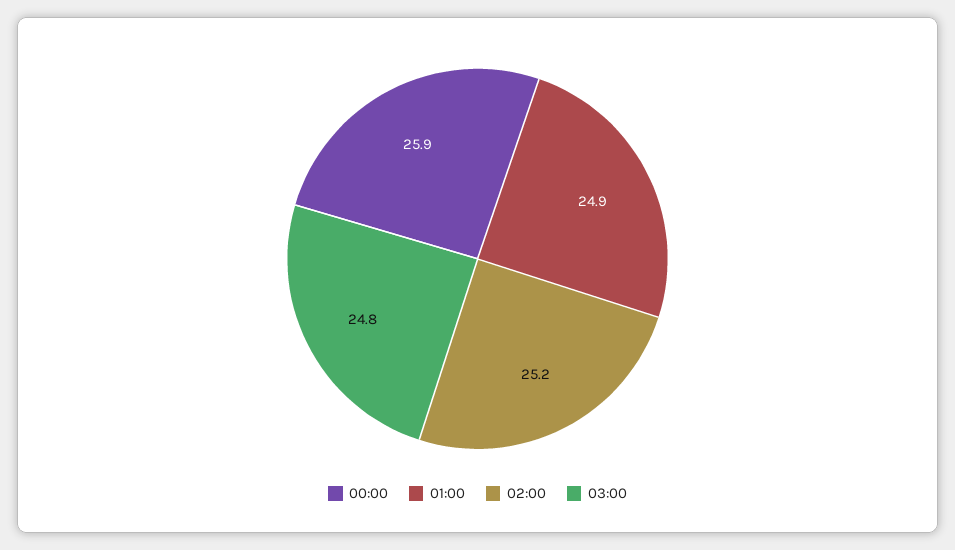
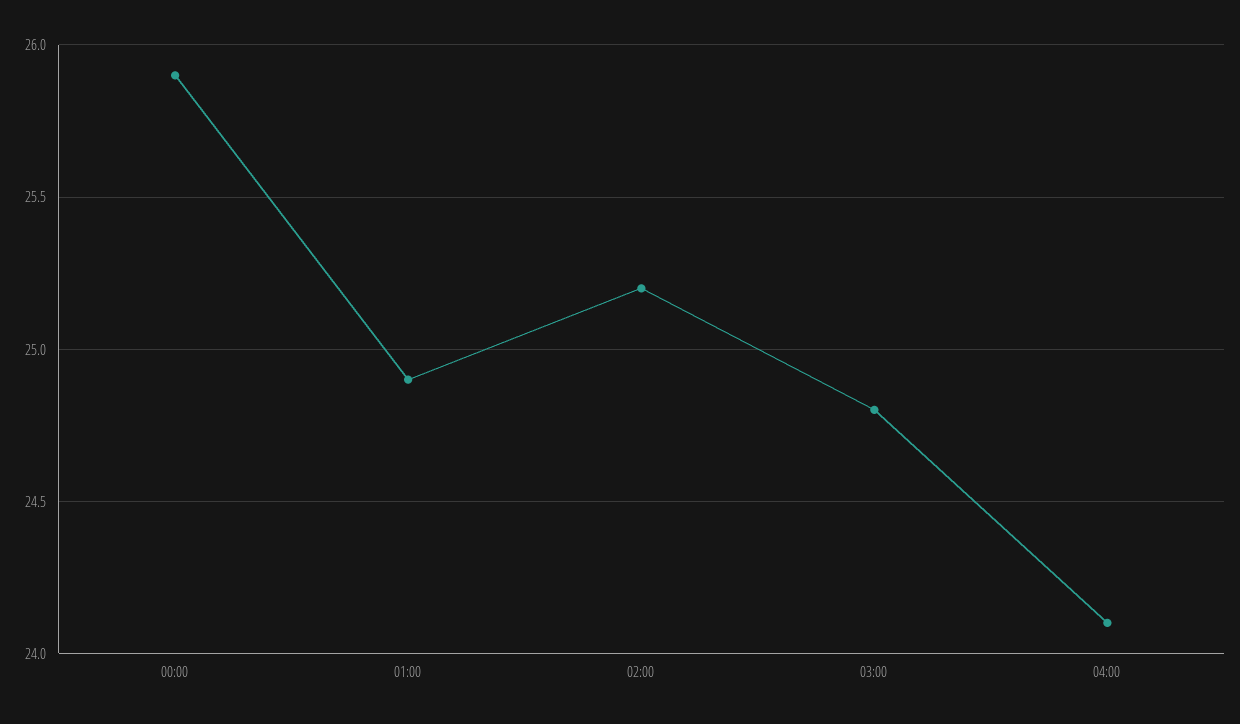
04:00: none -> 24.1

